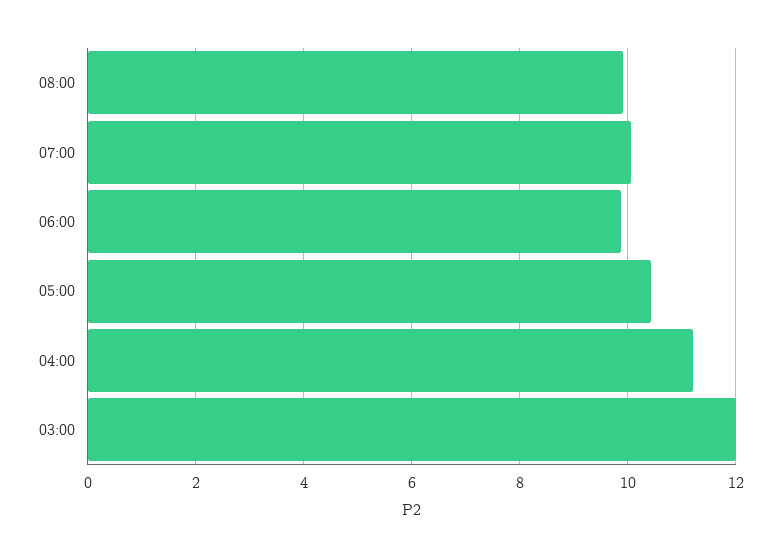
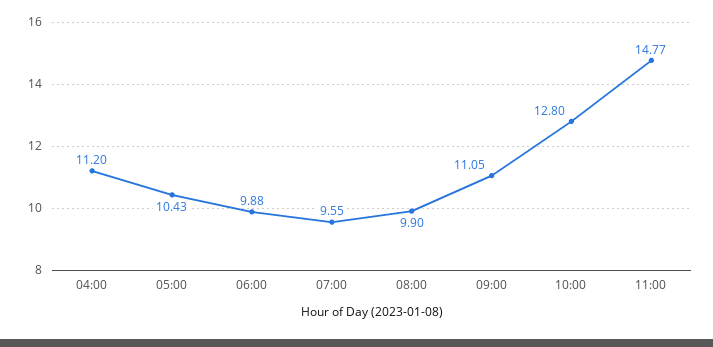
07:00: 10 -> 9.55
03:00: 12 -> none
09:00: none -> 11.05
10:00: none -> 12.8
11:00: none -> 14.77

